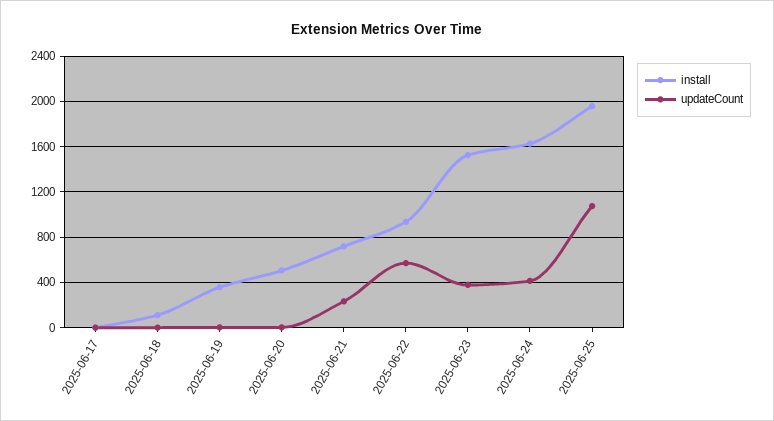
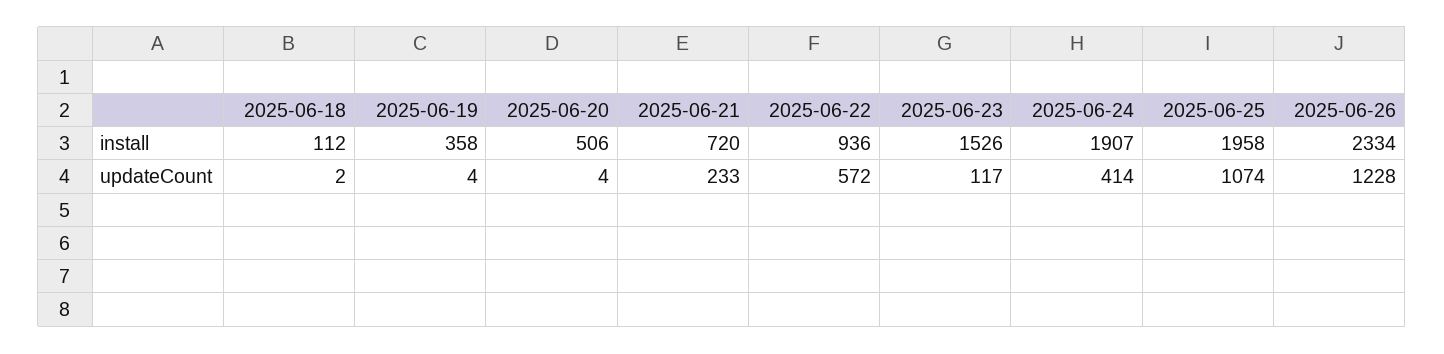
install, 2025-06-17: 0 -> none
updateCount, 2025-06-17: 0 -> none
updateCount, 2025-06-23: 400 -> 117
install, 2025-06-24: 1600 -> 1907
install, 2025-06-26: none -> 2334
updateCount, 2025-06-26: none -> 1228

